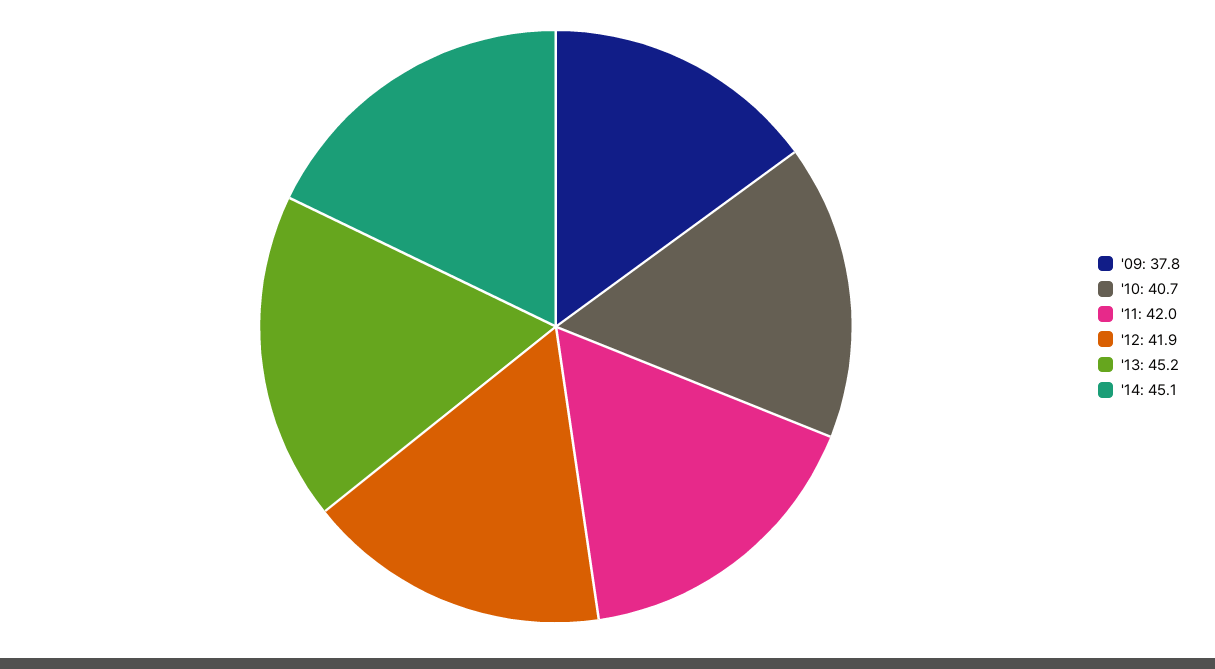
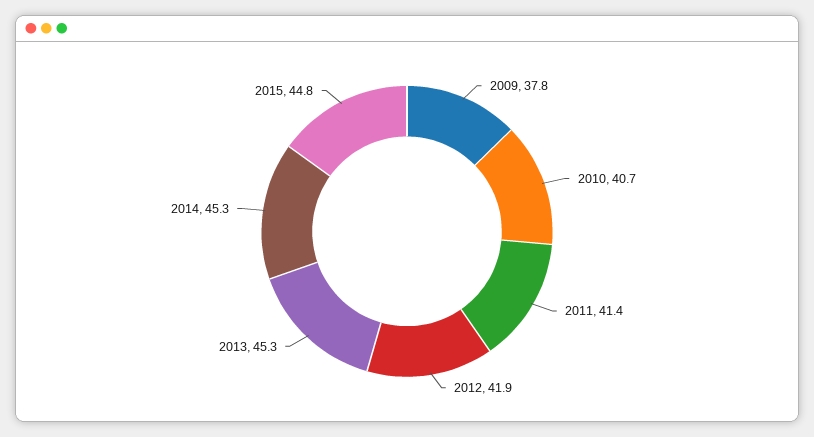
'11: 42 -> 41.4
'13: 45.2 -> 45.3
'14: 45.1 -> 45.3
2015: none -> 44.8

